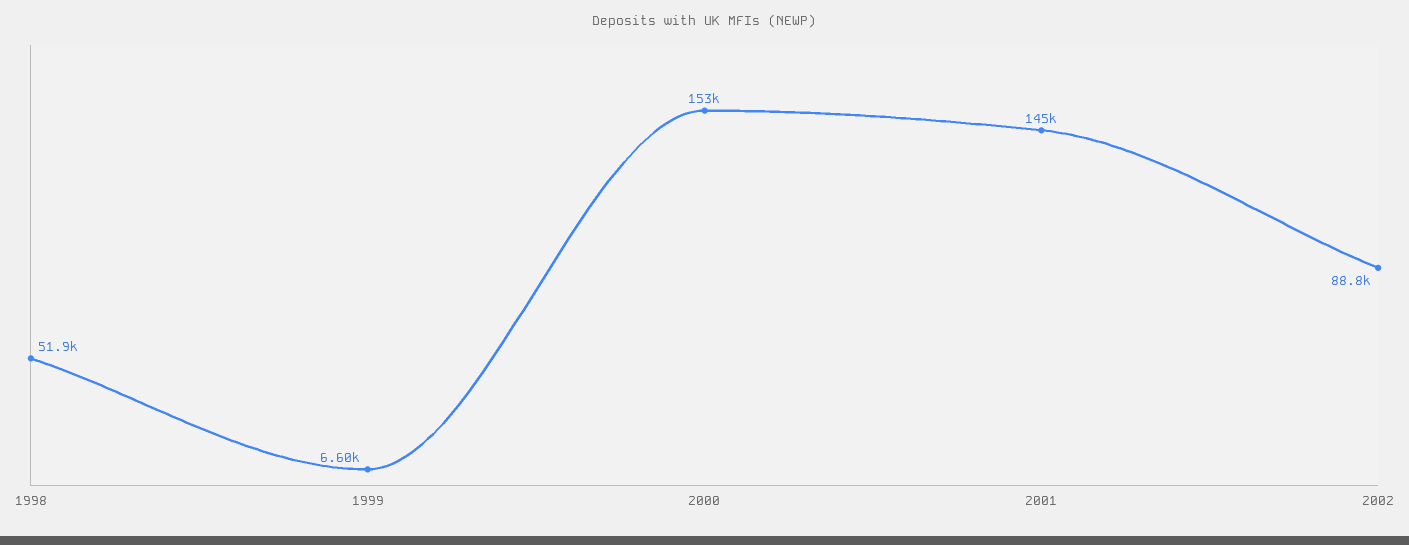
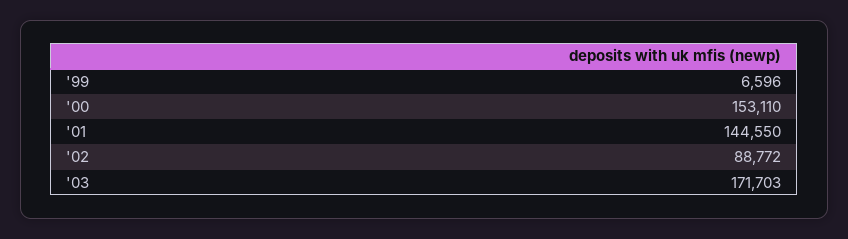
1998: 51900 -> none
'03: none -> 171703

